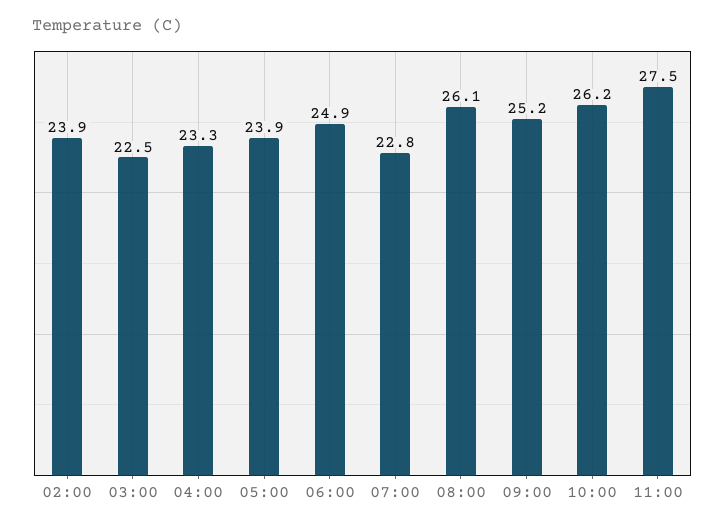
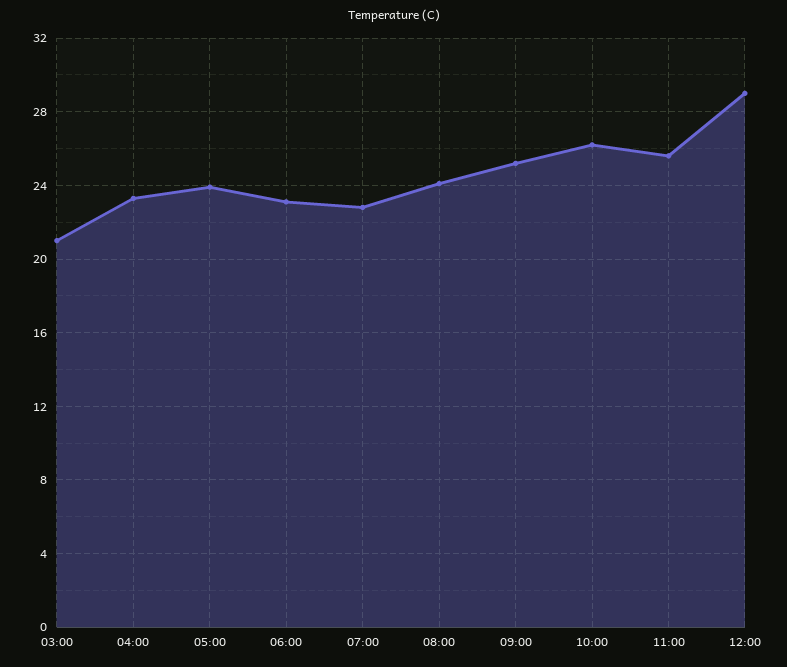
02:00: 23.9 -> none
03:00: 22.5 -> 21
06:00: 24.9 -> 23
08:00: 26.1 -> 24
11:00: 27.5 -> 25.5
12:00: none -> 29

